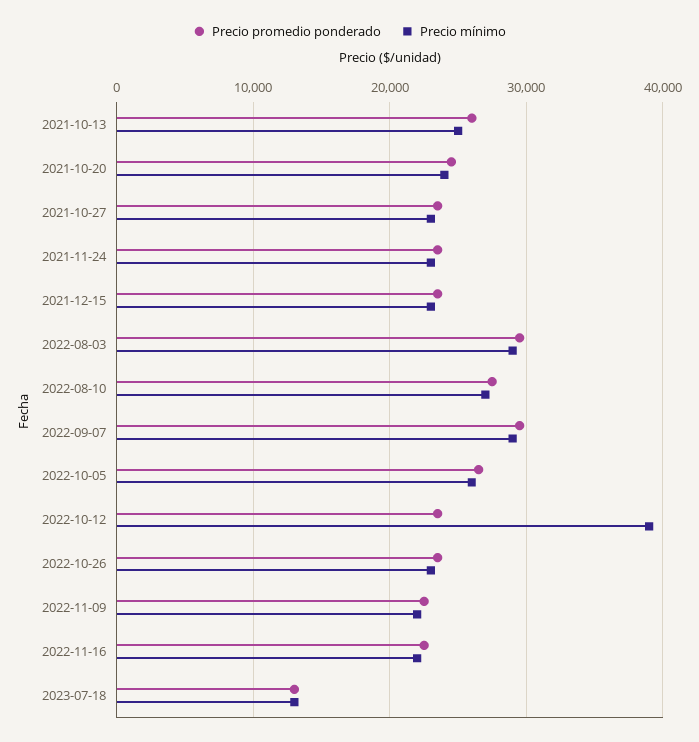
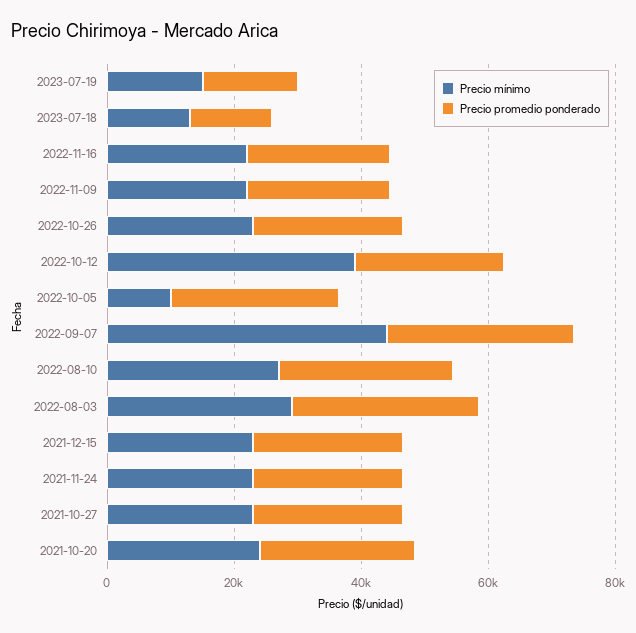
Precio promedio ponderado, 2021-10-13: 26000 -> none
Precio mínimo, 2021-10-13: 25000 -> none
Precio mínimo, 2022-09-07: 29000 -> 45000
Precio mínimo, 2022-10-05: 26000 -> 10000
Precio mínimo, 2023-07-19: none -> 15000
Precio promedio ponderado, 2023-07-19: none -> 15000

